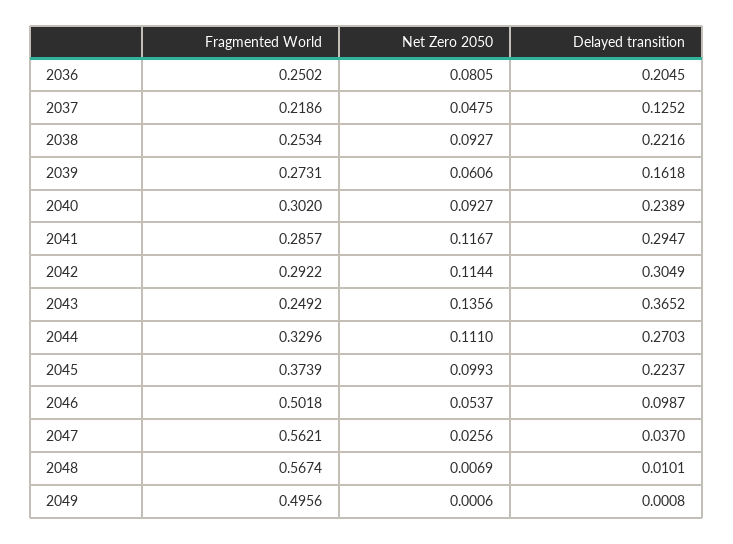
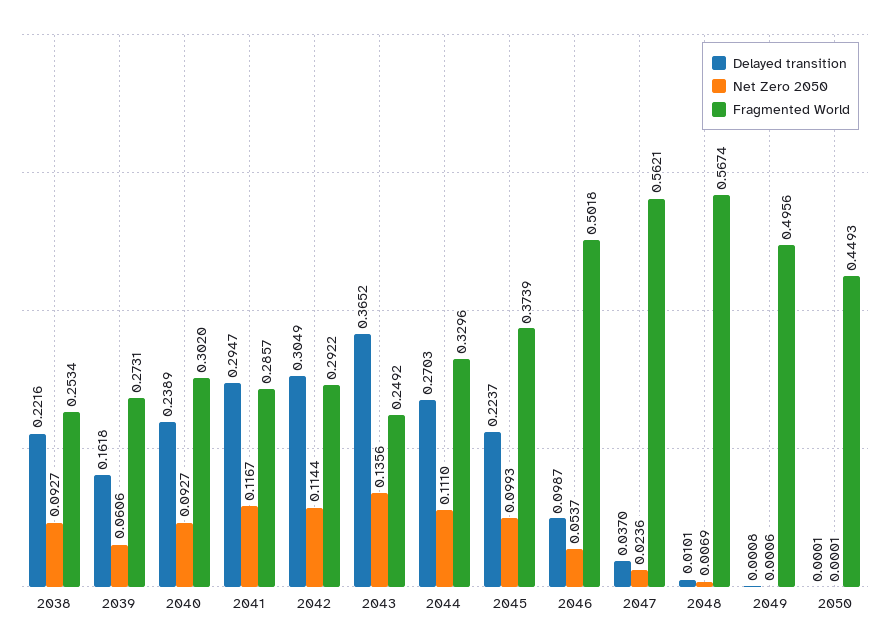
Fragmented World, 2036: 0.2502 -> none
Net Zero 2050, 2036: 0.0805 -> none
Delayed transition, 2036: 0.2045 -> none
Fragmented World, 2037: 0.2186 -> none
Net Zero 2050, 2037: 0.0475 -> none
Delayed transition, 2037: 0.1252 -> none
Net Zero 2050, 2047: 0.0256 -> 0.0236
Delayed transition, 2050: none -> 0.0001
Net Zero 2050, 2050: none -> 0.0001
Fragmented World, 2050: none -> 0.4493

